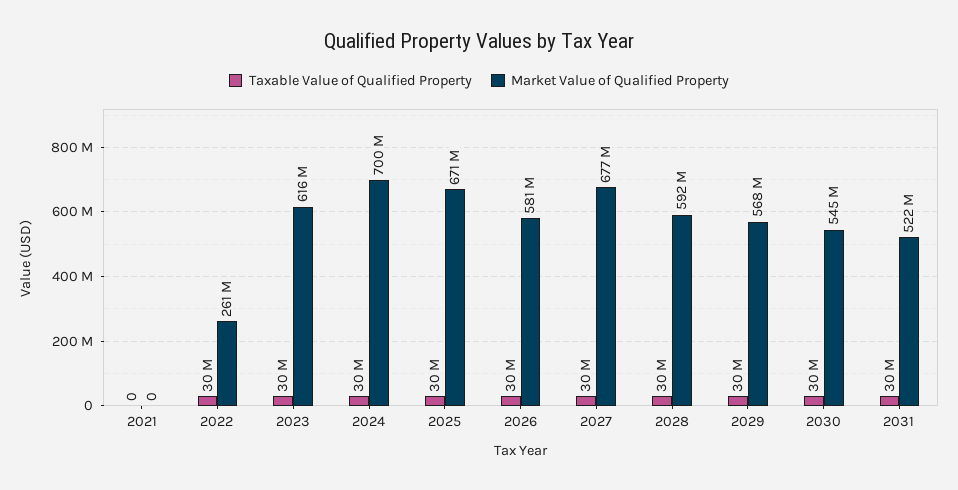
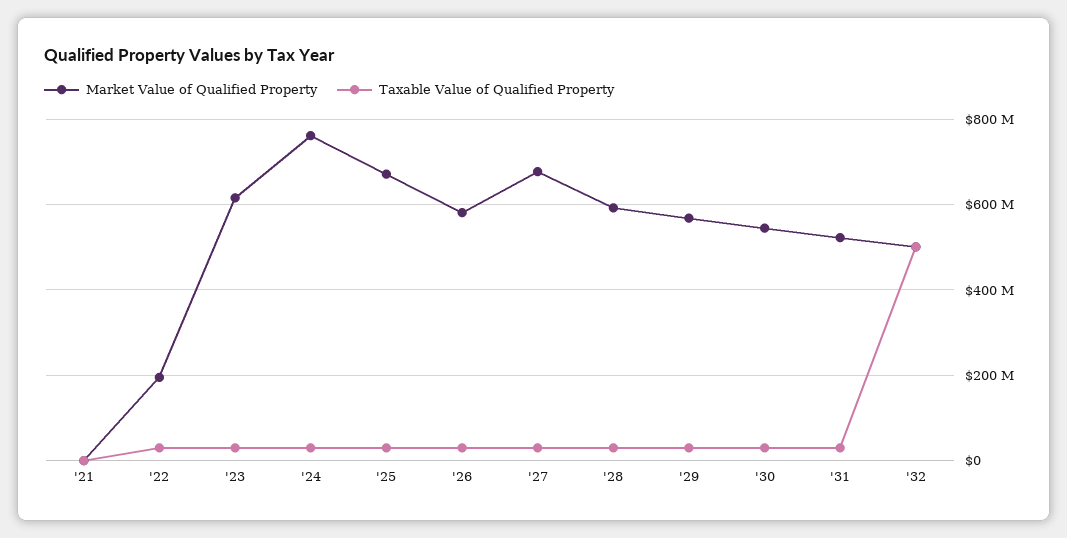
Market Value of Qualified Property, 2022: 261000000 -> 200000000
Market Value of Qualified Property, 2024: 700000000 -> 760000000
Market Value of Qualified Property, '32: none -> 500000000
Taxable Value of Qualified Property, '32: none -> 500000000

